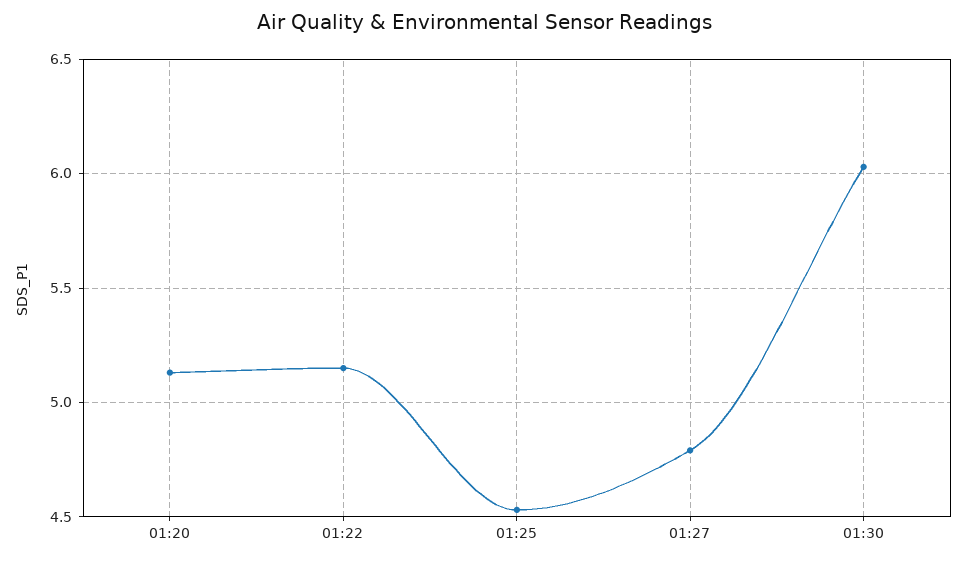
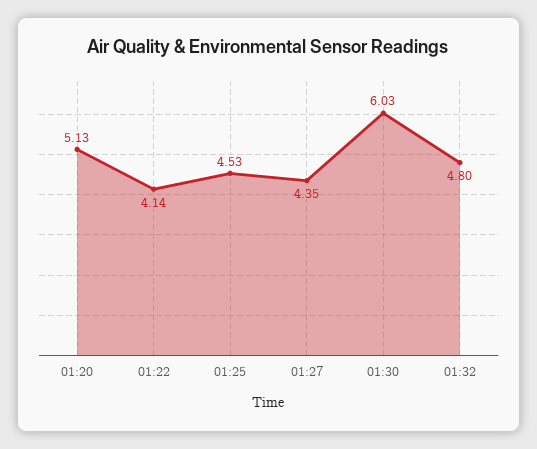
01:22: 5.15 -> 4.14
01:27: 4.8 -> 4.35
01:32: none -> 4.8

